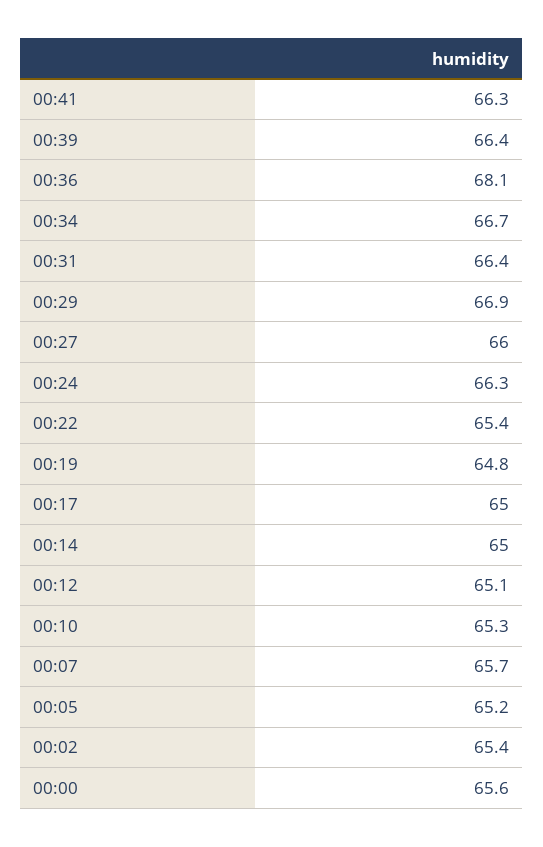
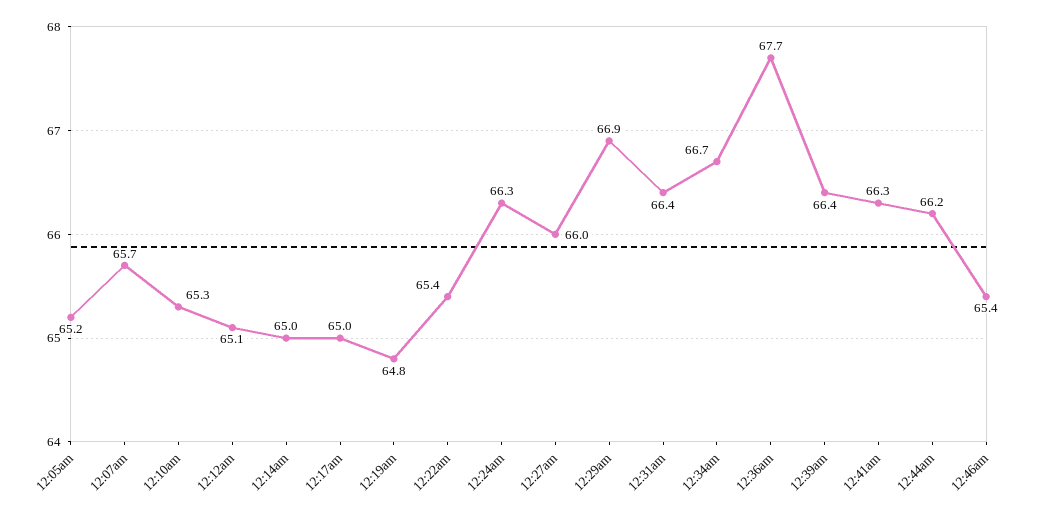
00:36: 68.1 -> 67.7
00:02: 65.4 -> none
00:00: 65.6 -> none
12:44am: none -> 66.2
12:46am: none -> 65.4

